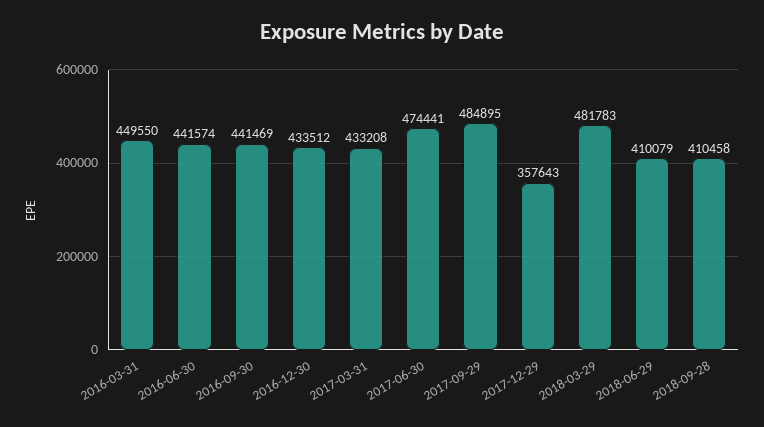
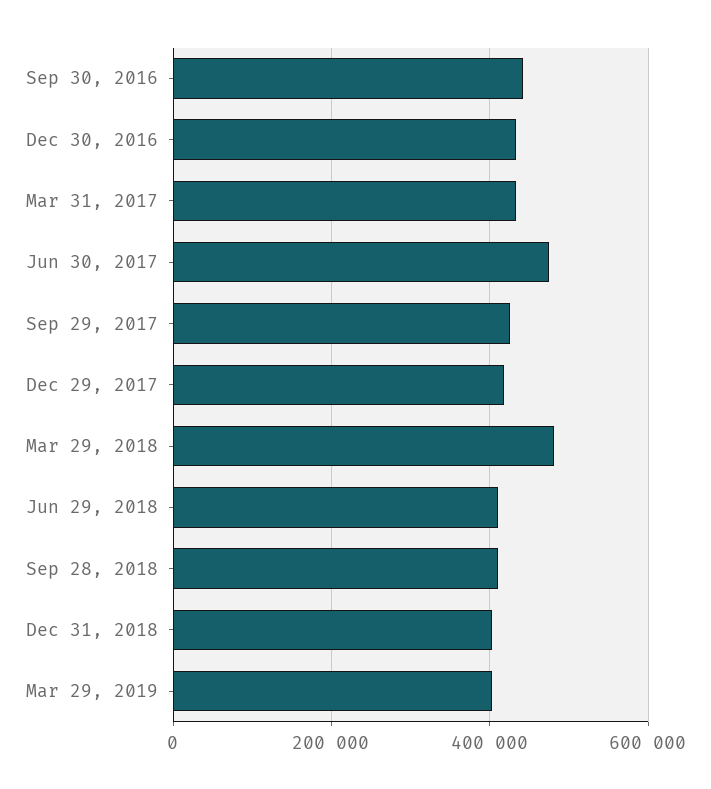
2016-03-31: 449550 -> none
2016-06-30: 441574 -> none
2017-09-29: 484895 -> 420000
2017-12-29: 357643 -> 420000
Dec 31, 2018: none -> 400000
Mar 29, 2019: none -> 400000

